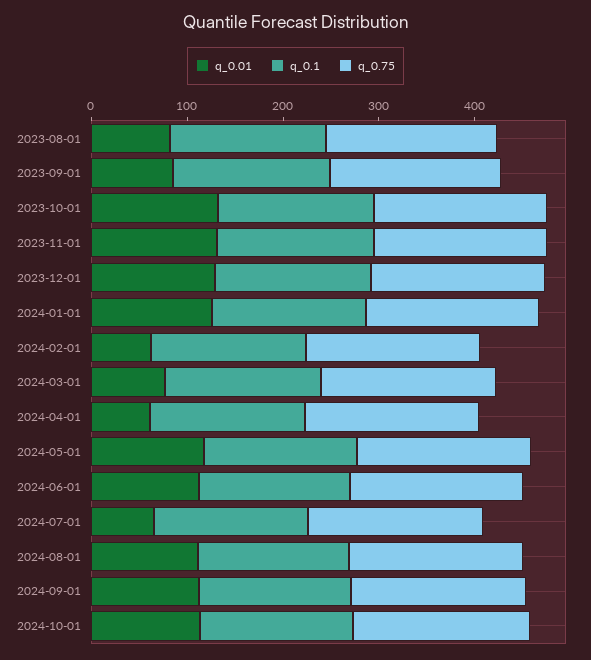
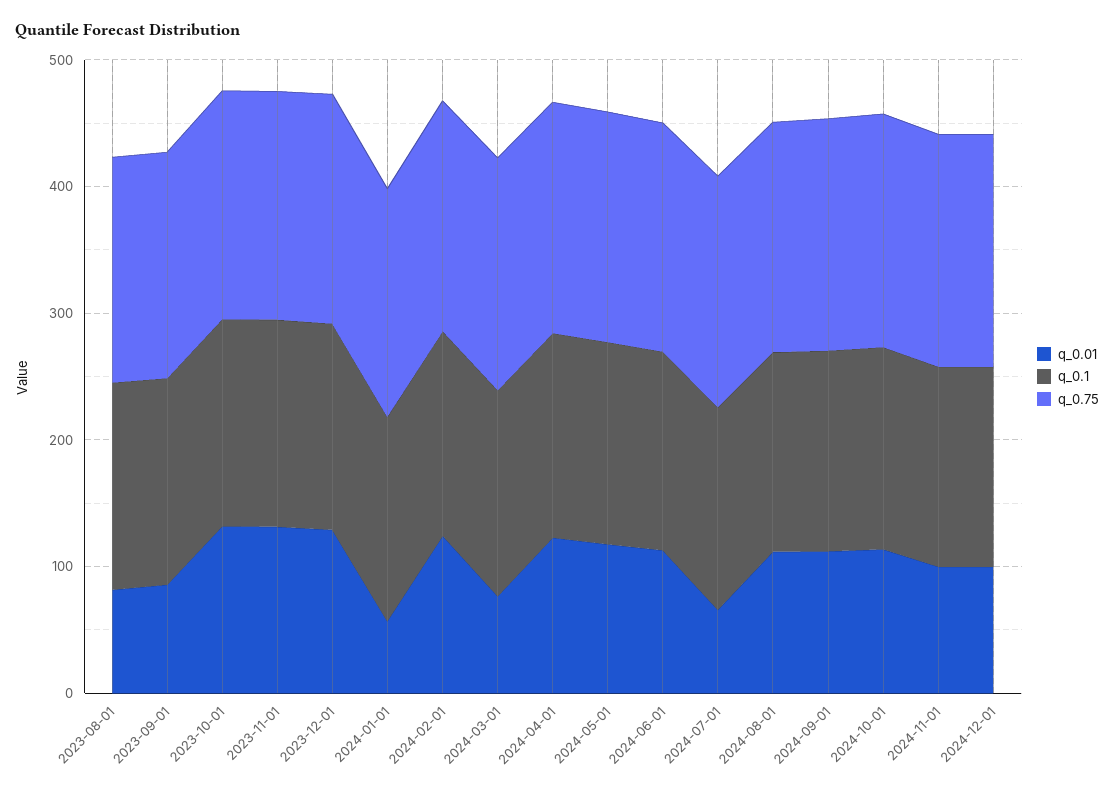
q_0.01, 2024-01-01: 120 -> 60
q_0.01, 2024-02-01: 60 -> 120
q_0.01, 2024-04-01: 60 -> 120
q_0.01, 2024-11-01: none -> 100
q_0.1, 2024-11-01: none -> 160
q_0.75, 2024-11-01: none -> 180
q_0.01, 2024-12-01: none -> 100
q_0.1, 2024-12-01: none -> 160
q_0.75, 2024-12-01: none -> 180

